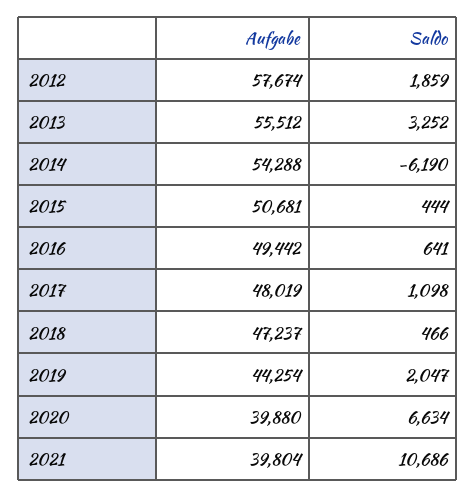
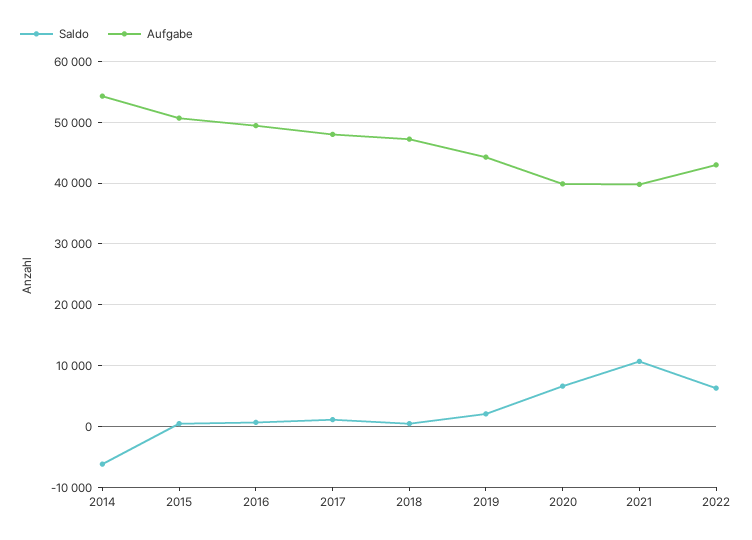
Aufgabe, 2012: 57674 -> none
Saldo, 2012: 1859 -> none
Aufgabe, 2013: 55512 -> none
Saldo, 2013: 3252 -> none
Saldo, 2022: none -> 6000
Aufgabe, 2022: none -> 43000

